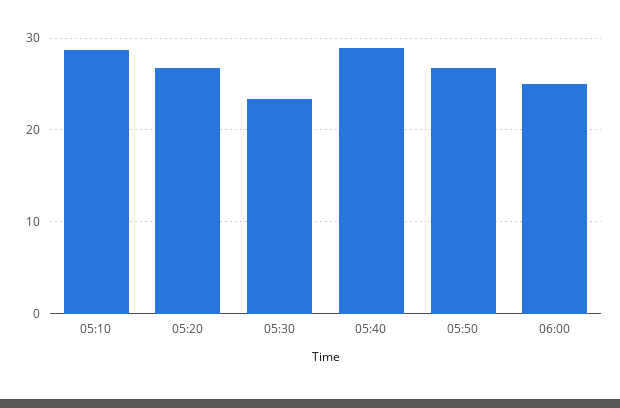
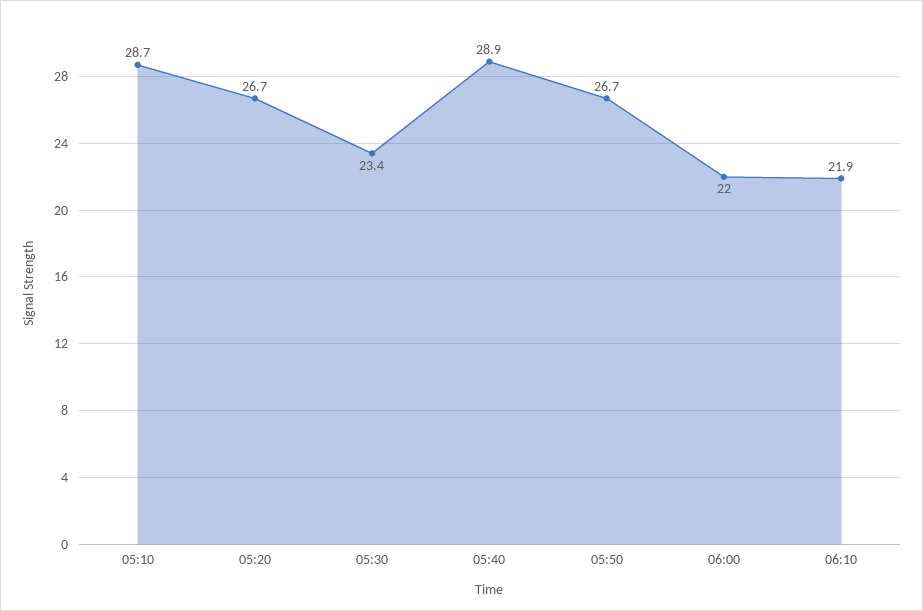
06:00: 25 -> 22
06:10: none -> 21.9

